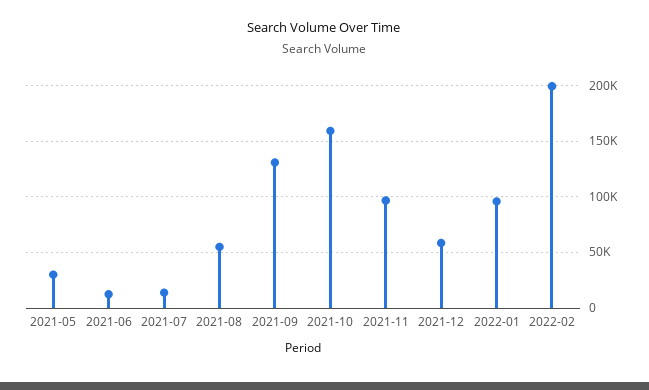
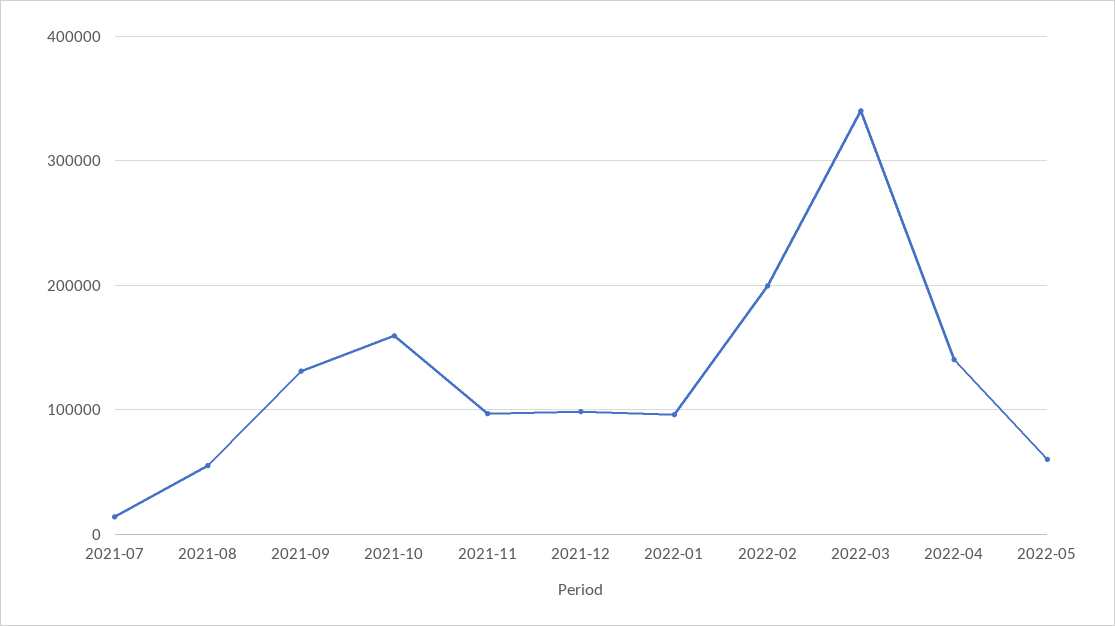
2021-05: 30000 -> none
2021-06: 10000 -> none
2021-12: 60000 -> 100000
2022-03: none -> 340000
2022-04: none -> 140000
2022-05: none -> 60000

